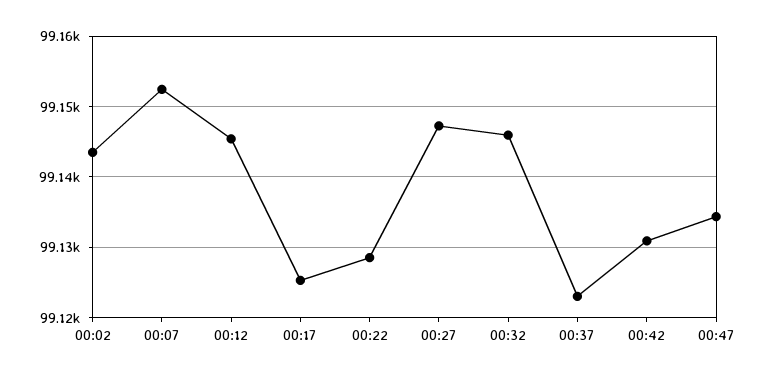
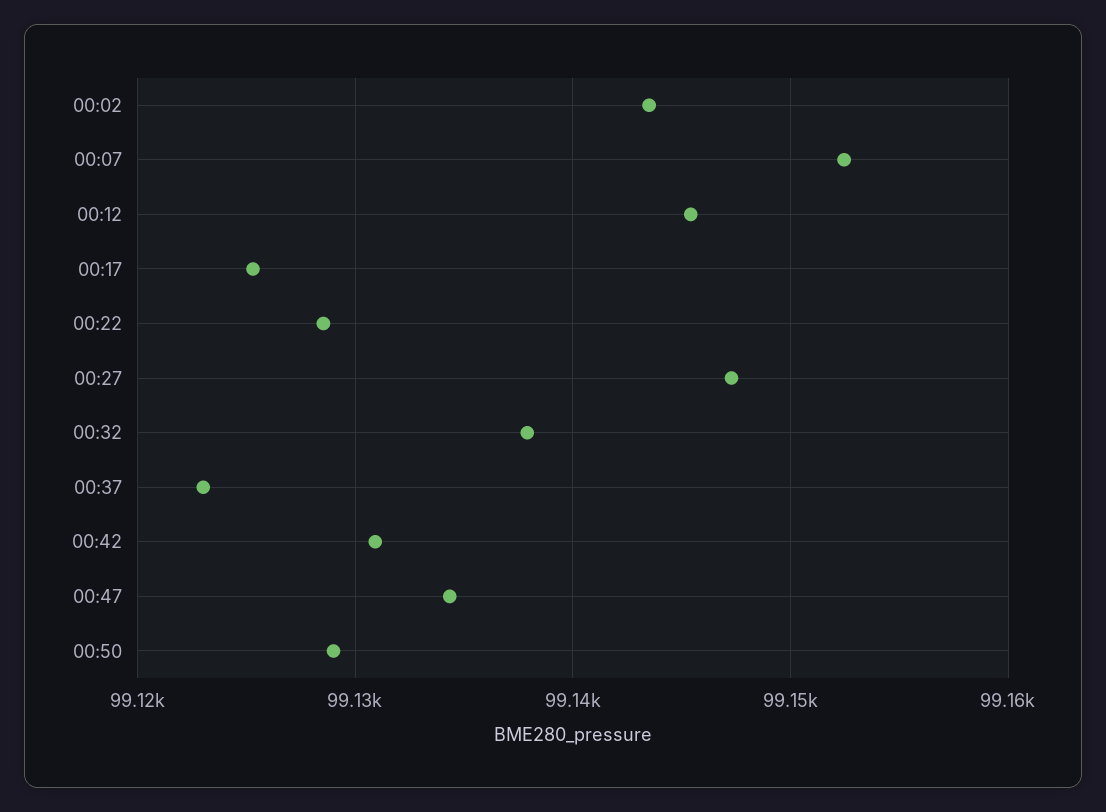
00:32: 99146 -> 99138
00:50: none -> 99129

